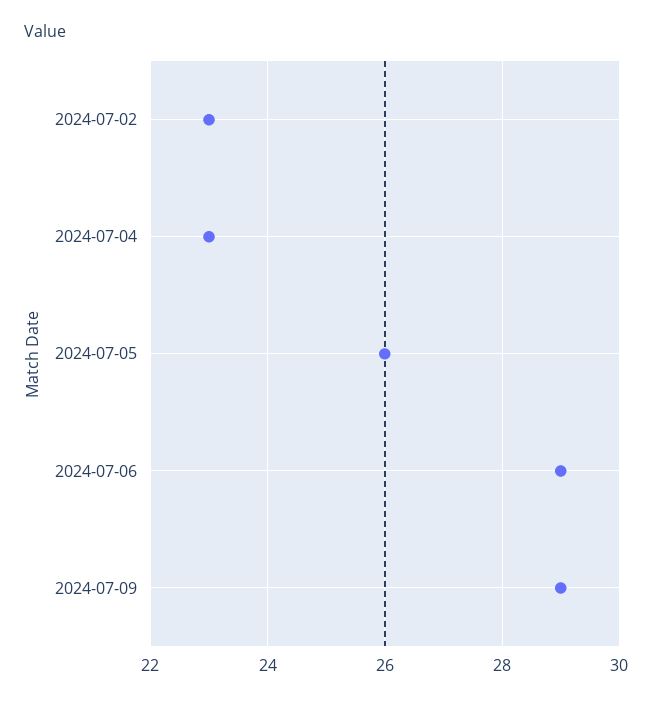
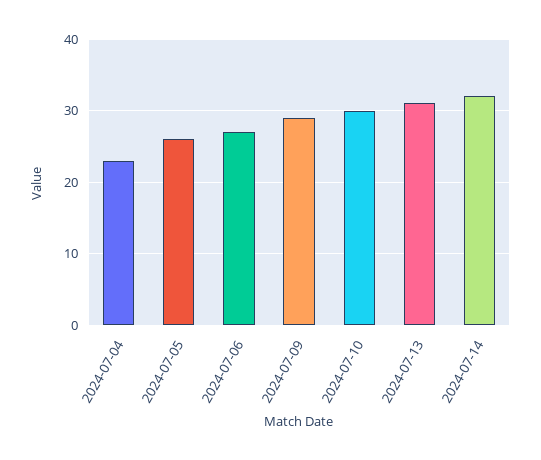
2024-07-02: 23 -> none
2024-07-06: 29 -> 27
2024-07-10: none -> 30
2024-07-13: none -> 31
2024-07-14: none -> 32

